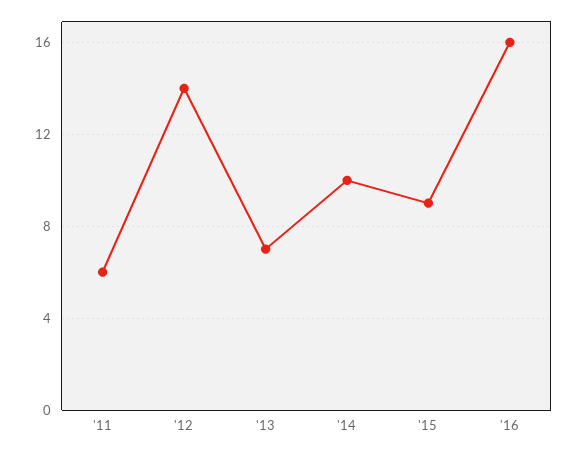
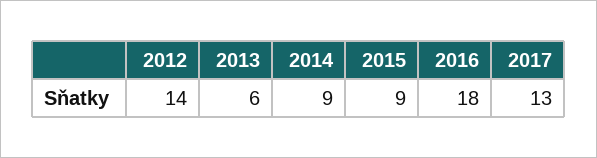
'11: 6 -> none
'13: 7 -> 6
'14: 10 -> 9
'16: 16 -> 18
2017: none -> 13

